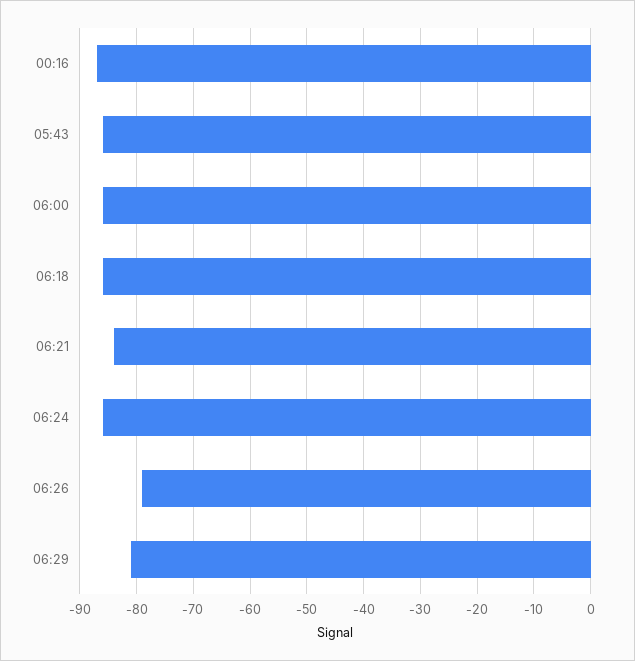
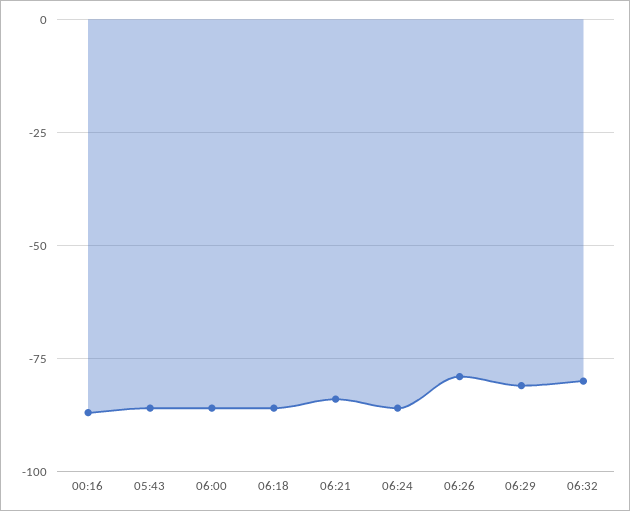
06:32: none -> -80

